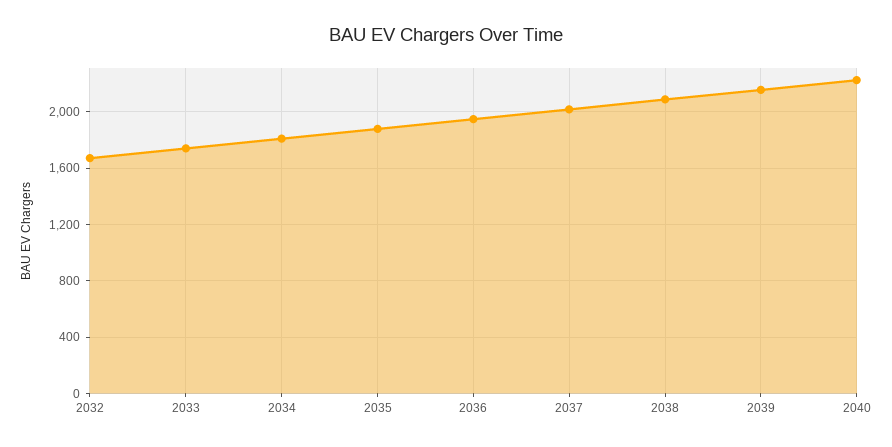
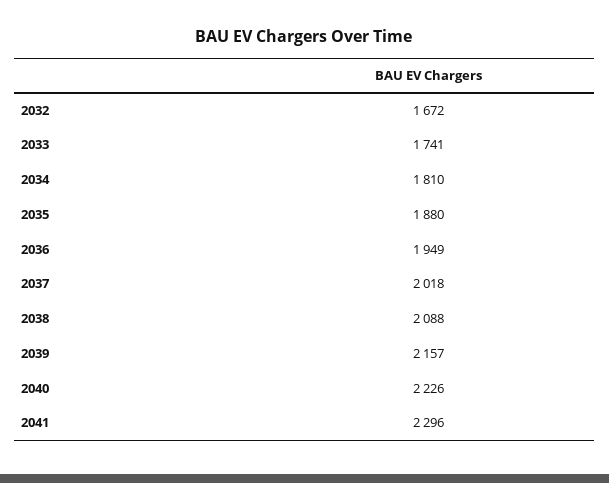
2041: none -> 2296

